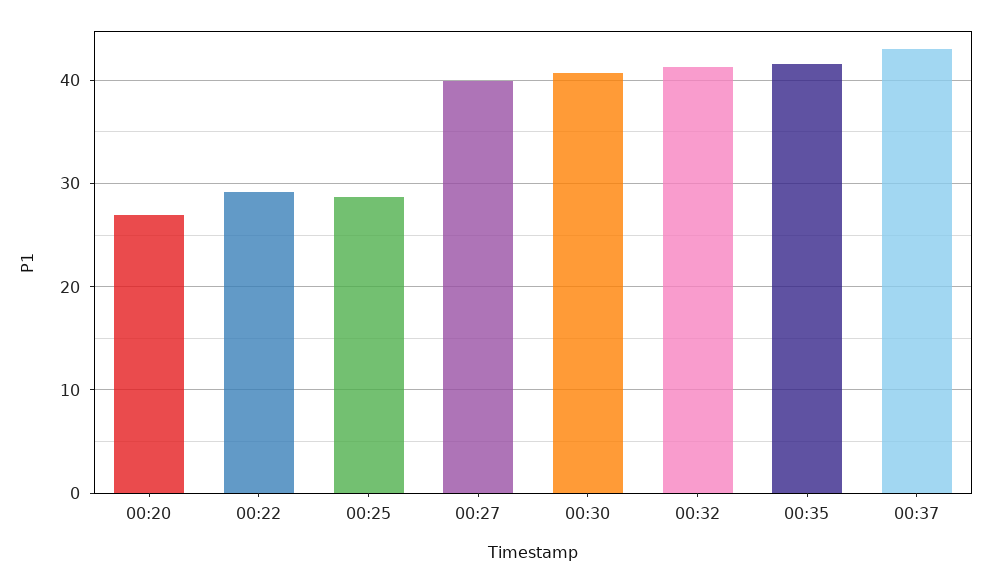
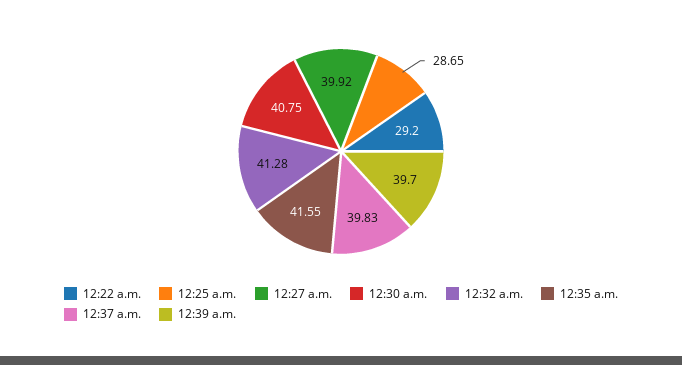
00:20: 27 -> none
00:37: 43 -> 39.83
12:39 a.m.: none -> 39.7

